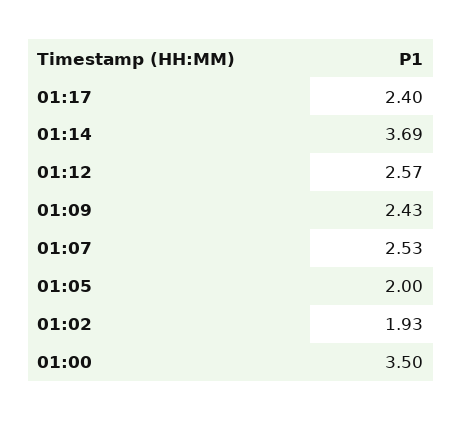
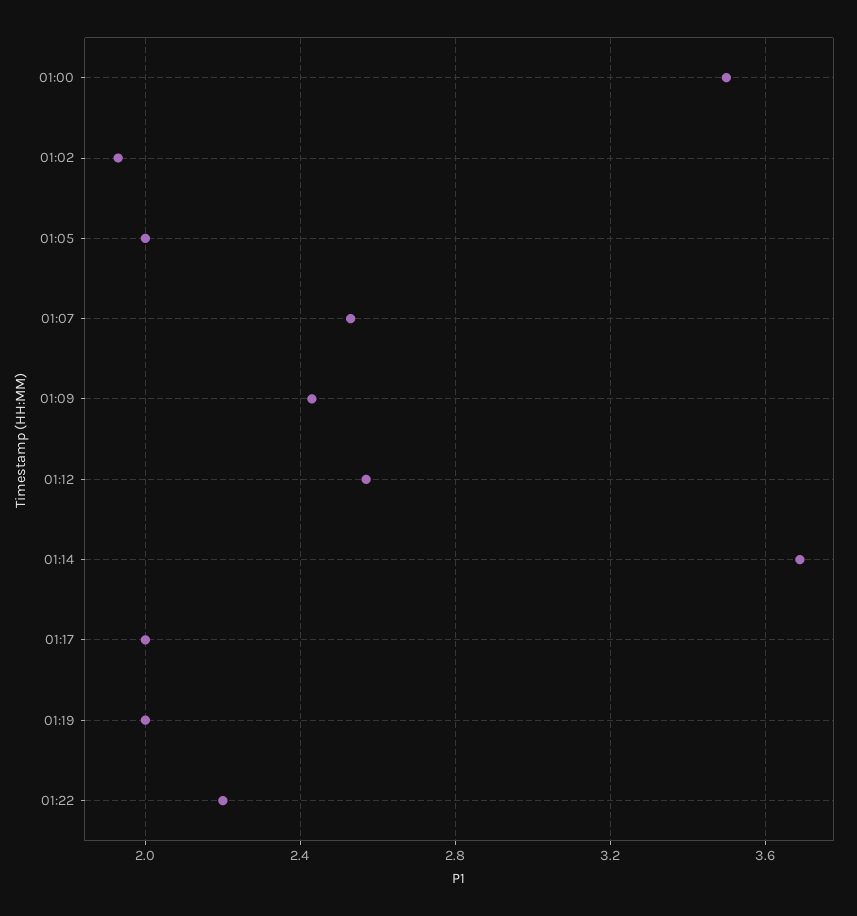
01:17: 2.4 -> 2
01:19: none -> 2
01:22: none -> 2.2

